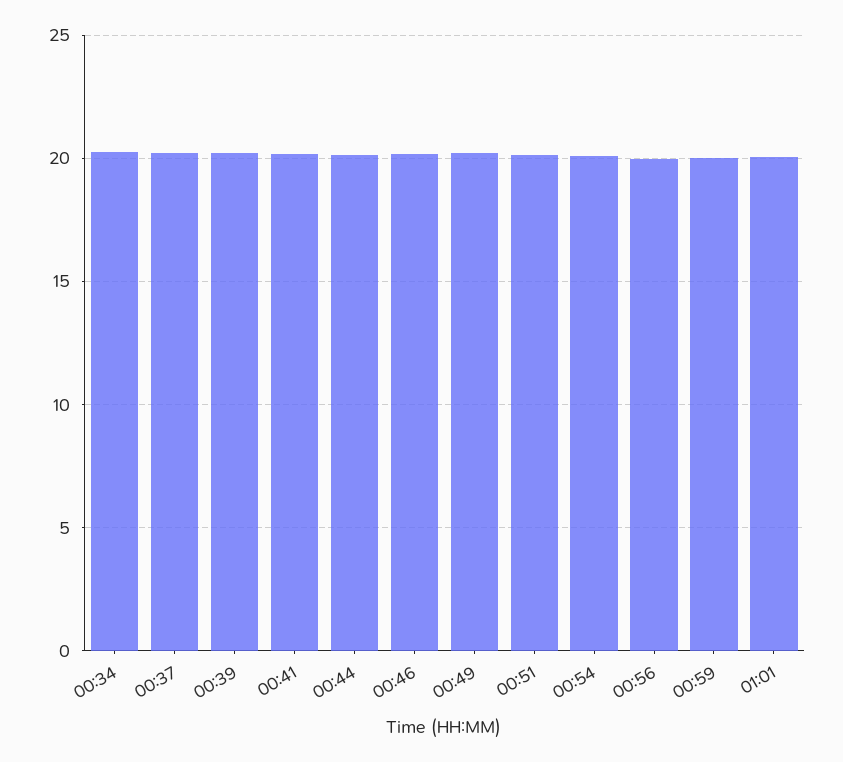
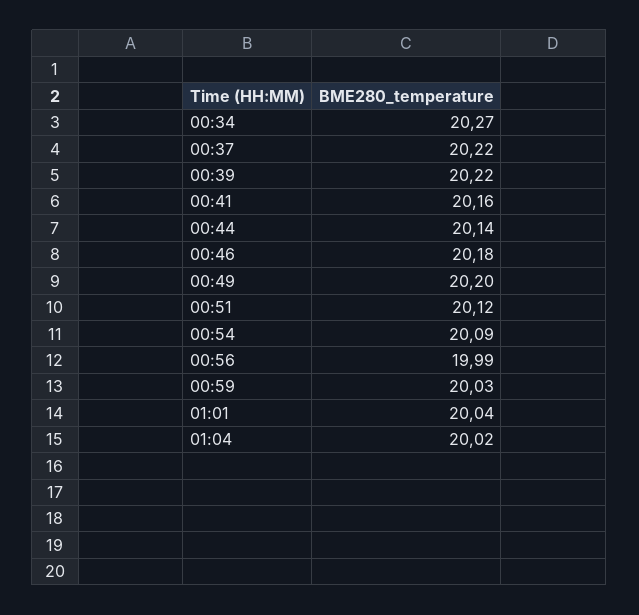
01:04: none -> 20.02

